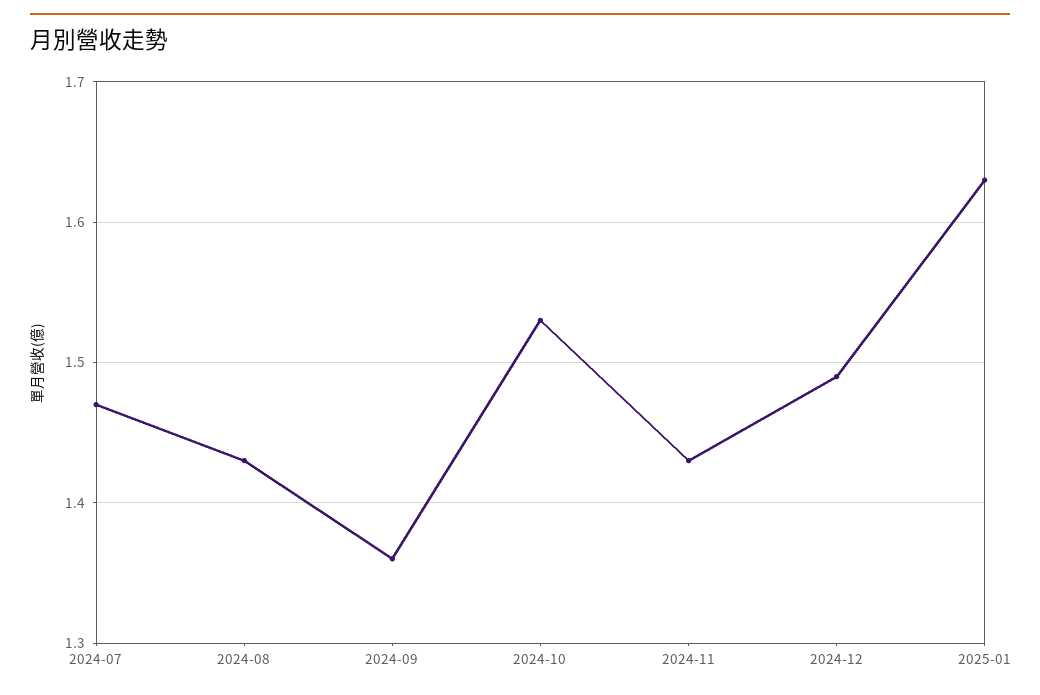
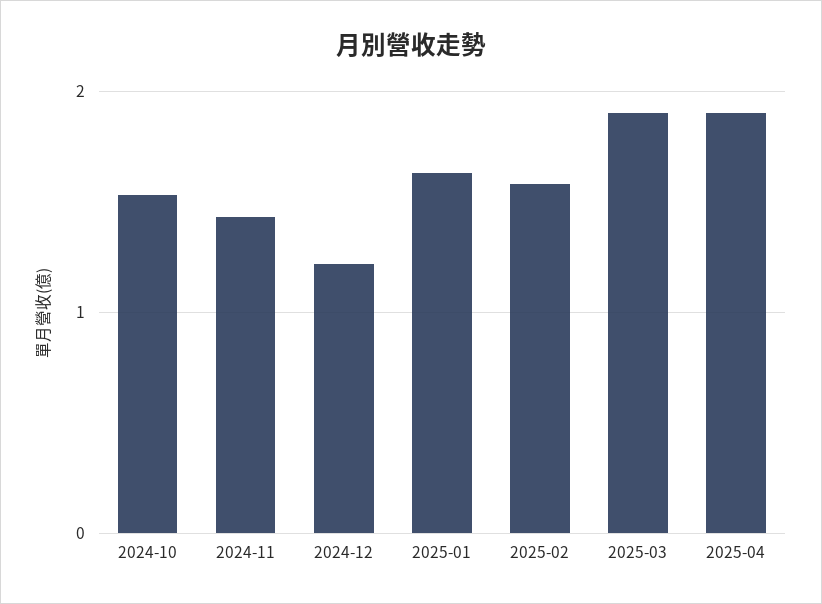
2024-07: 1.47 -> none
2024-08: 1.43 -> none
2024-09: 1.36 -> none
2024-12: 1.49 -> 1.2
2025-02: none -> 1.6
2025-03: none -> 1.9
2025-04: none -> 1.9

